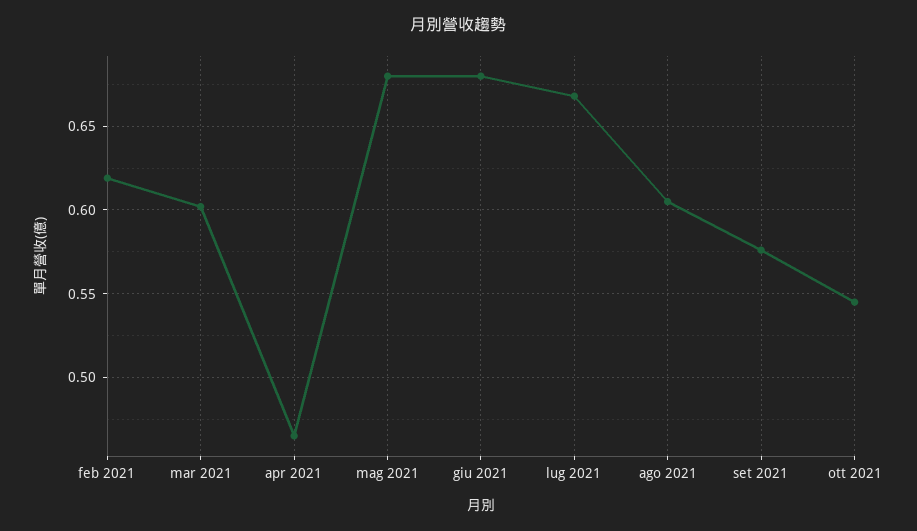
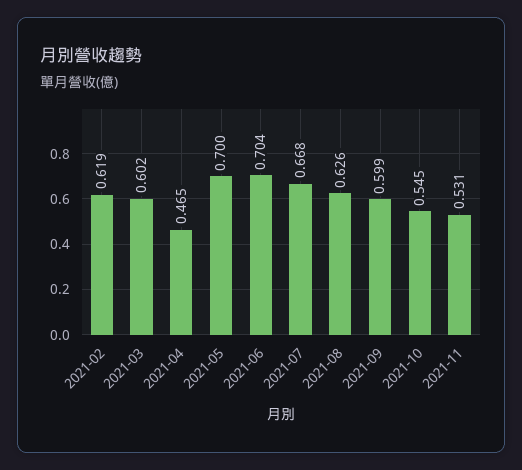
mag 2021: 0.68 -> 0.7
giu 2021: 0.68 -> 0.704
ago 2021: 0.605 -> 0.626
set 2021: 0.575 -> 0.599
2021-11: none -> 0.531

